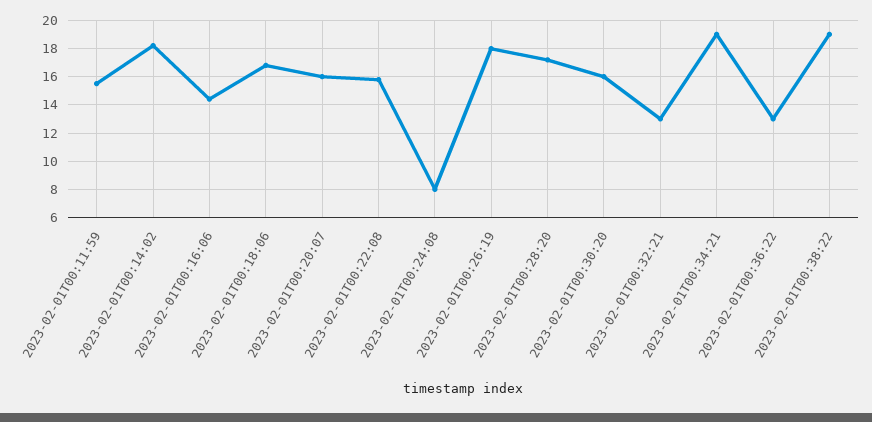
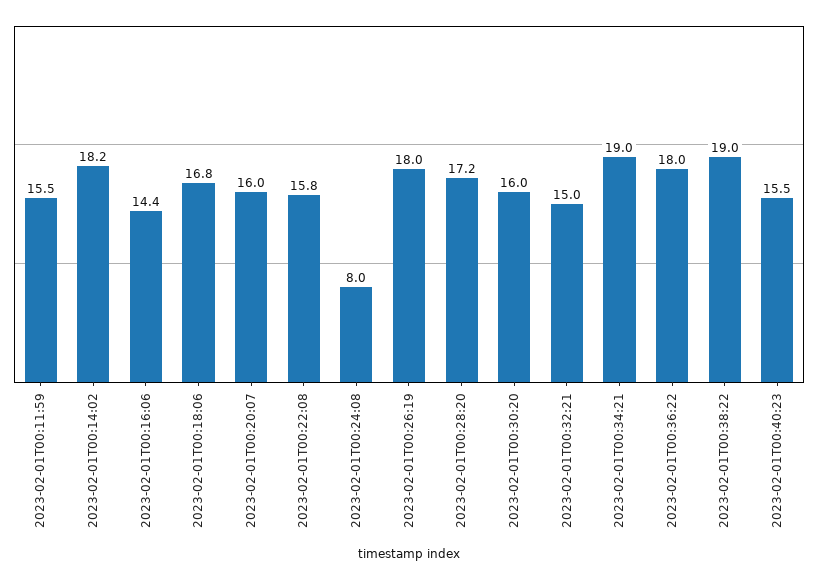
2023-02-01T00:32:21: 13 -> 15
2023-02-01T00:36:22: 13 -> 18
2023-02-01T00:40:23: none -> 15.5

